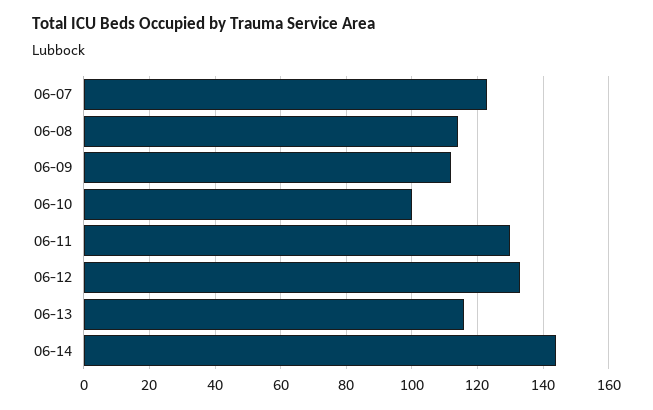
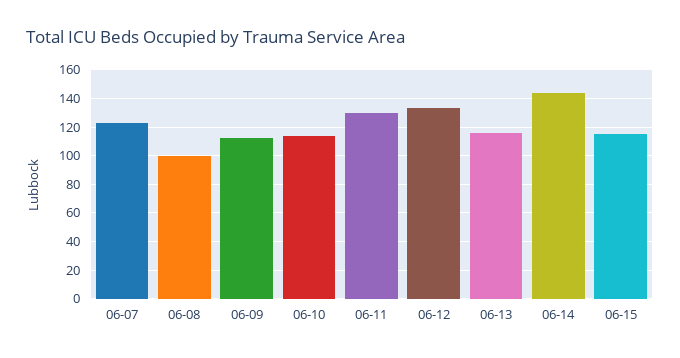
06-08: 115 -> 100
06-10: 100 -> 115
06-15: none -> 115

